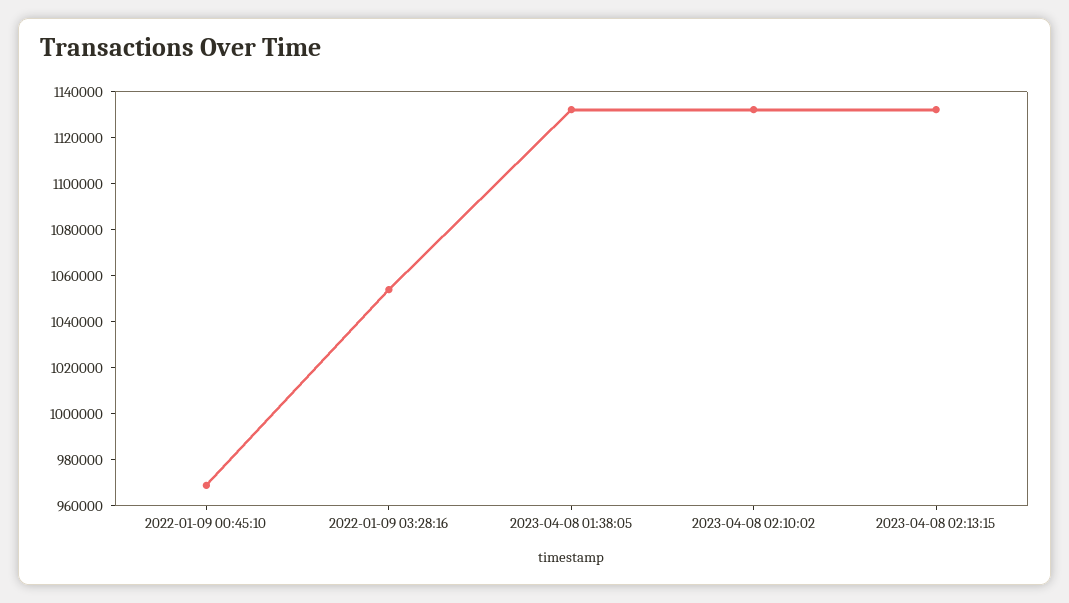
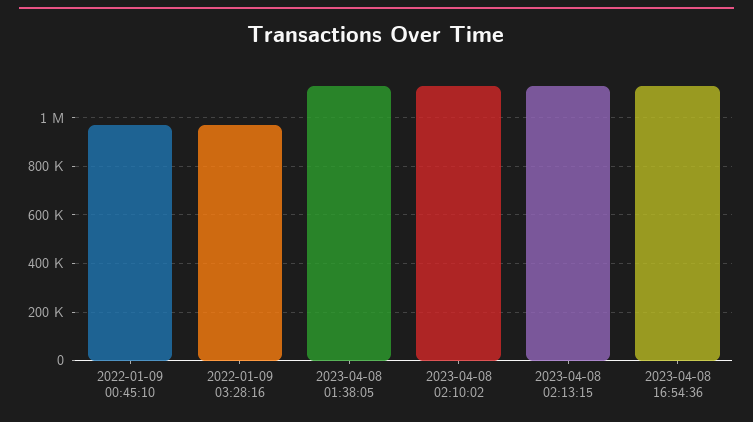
2022-01-09 03:28:16: 1055000 -> 975000
2023-04-08 16:54:36: none -> 1125000

